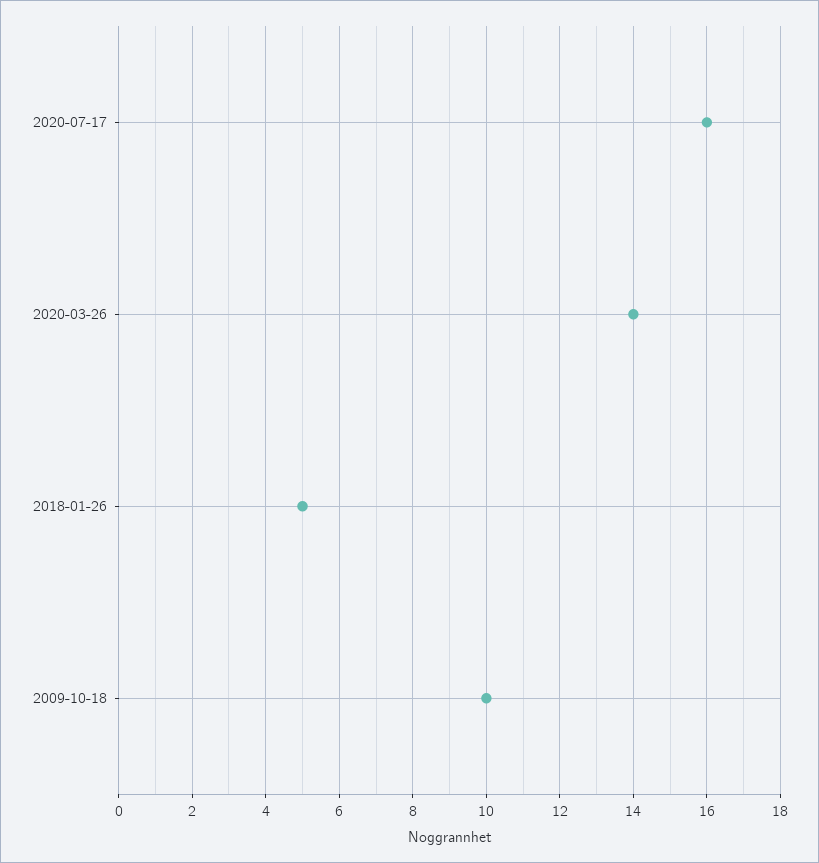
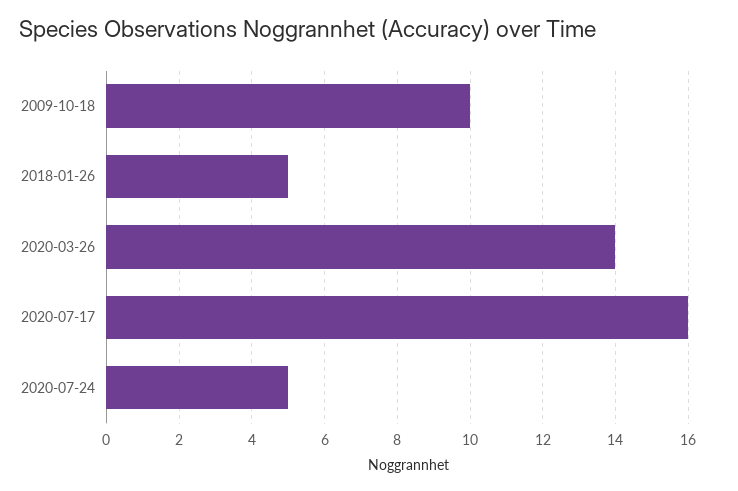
2020-07-24: none -> 5

